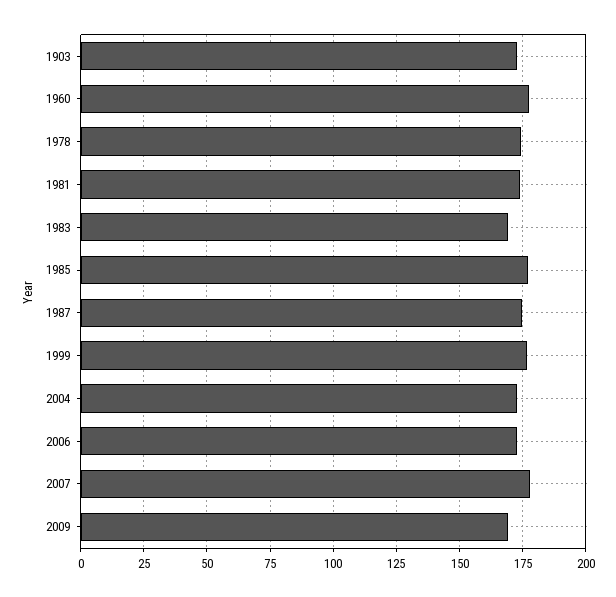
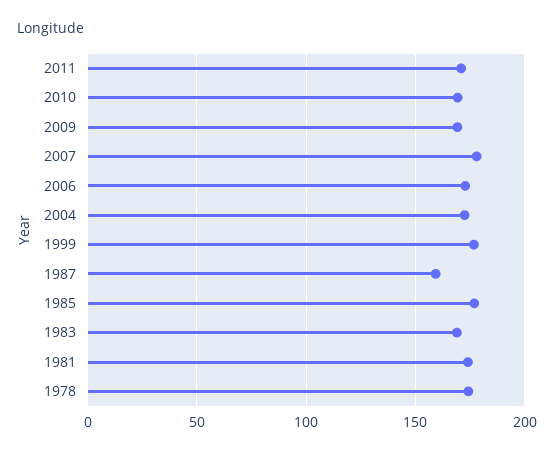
1903: 172.5 -> none
1960: 177.5 -> none
1987: 175 -> 160
2011: none -> 170
2010: none -> 170

